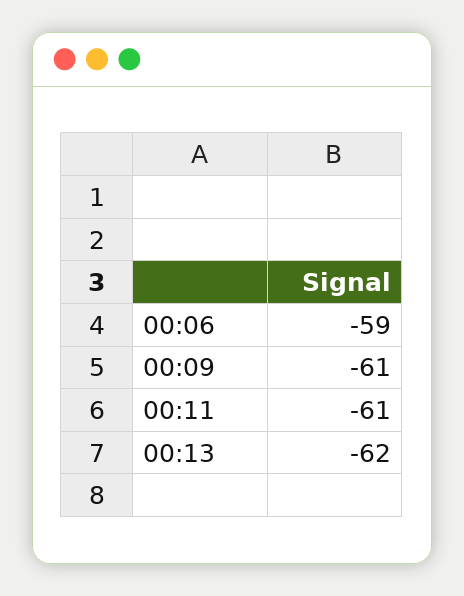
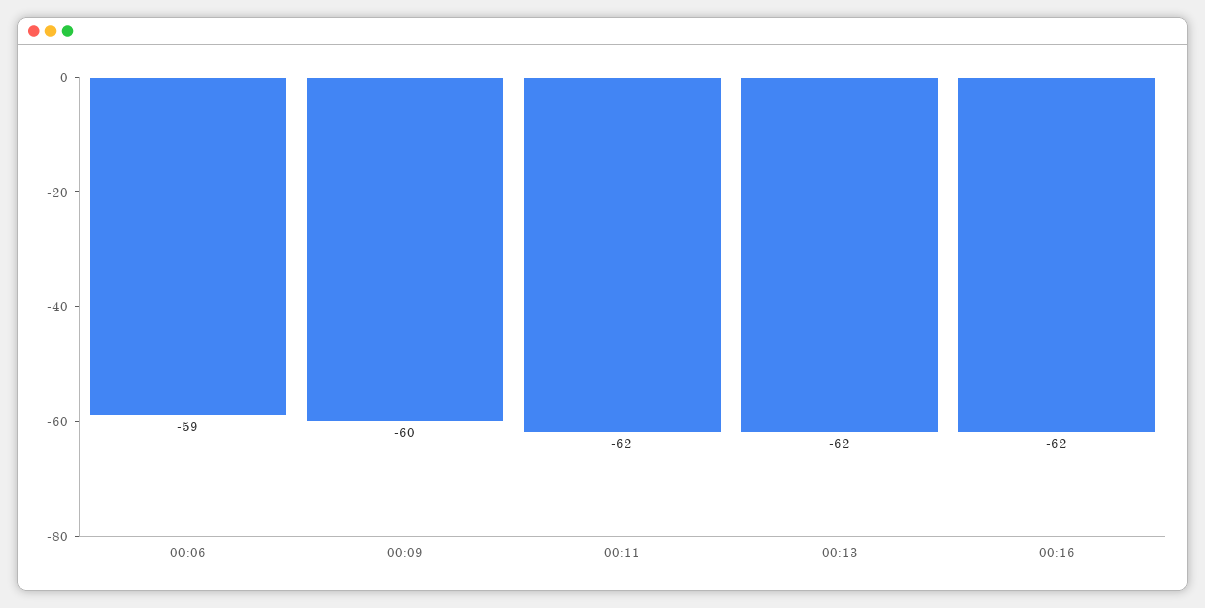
00:09: -61 -> -60
00:11: -61 -> -62
00:16: none -> -62

